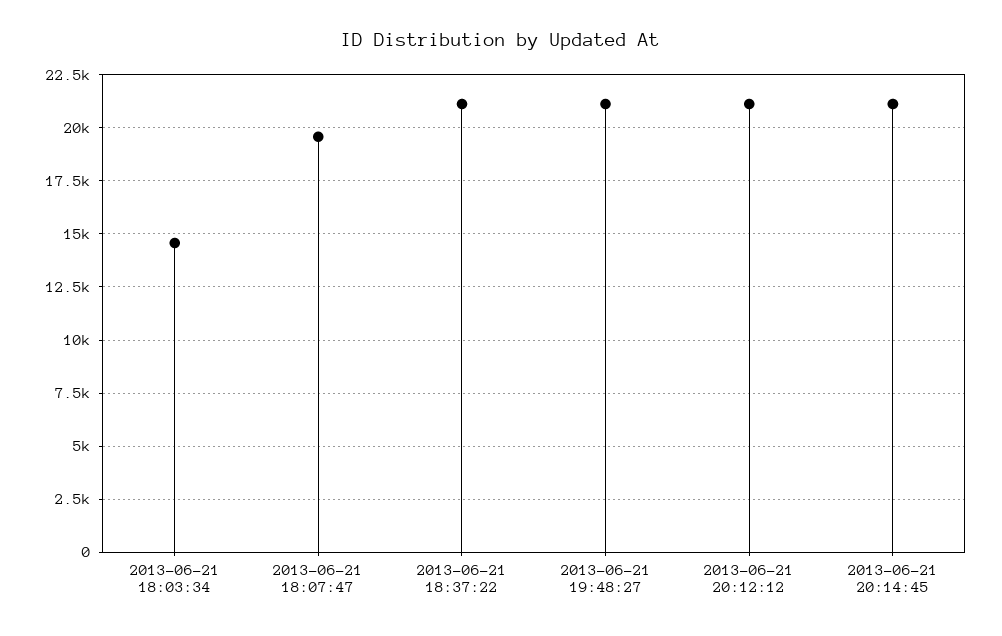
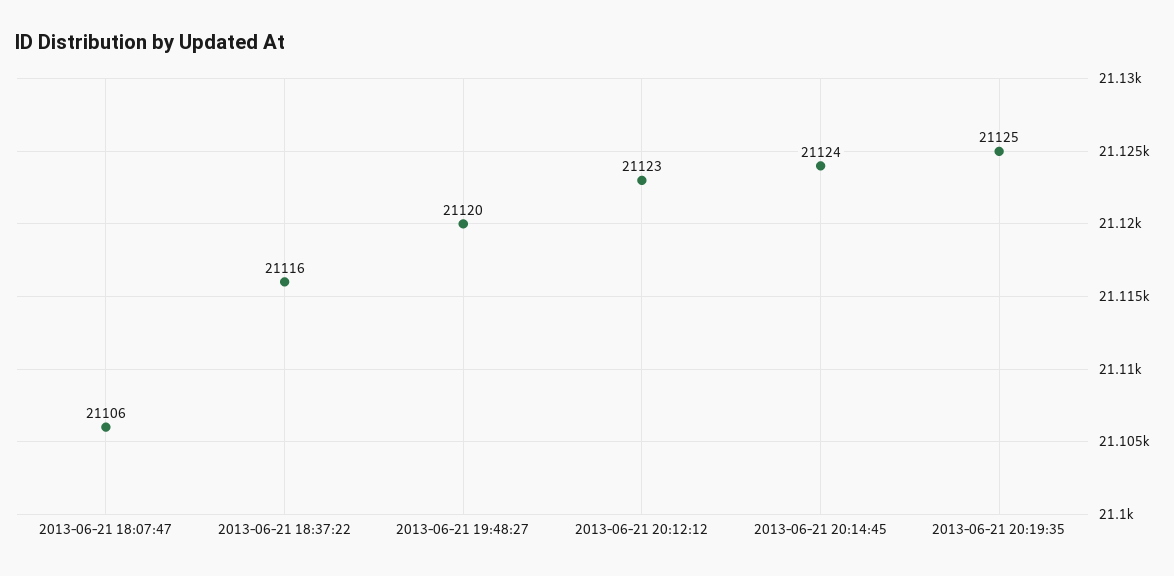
2013-06-21 18:03:34: 14500 -> none
2013-06-21 18:07:47: 19500 -> 21106
2013-06-21 20:19:35: none -> 21125

